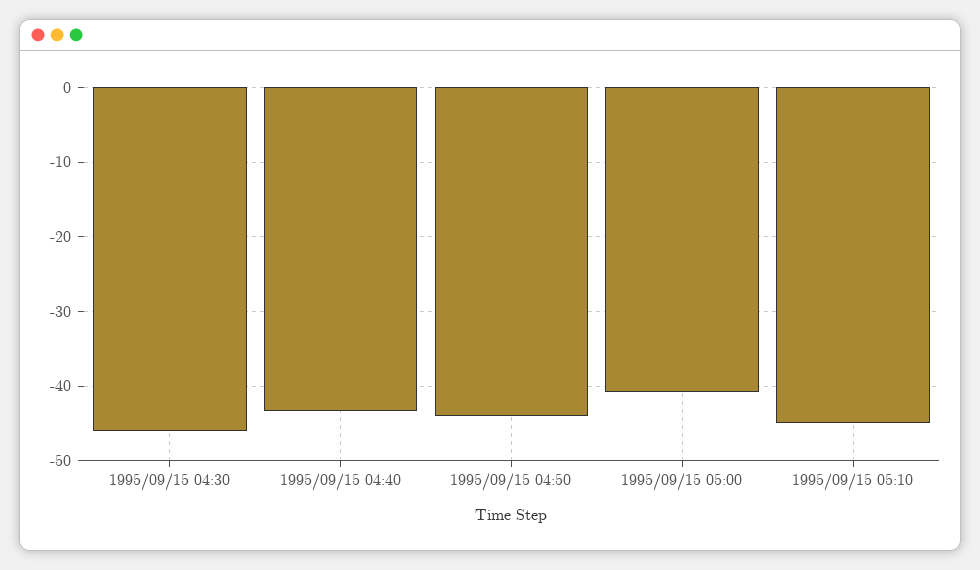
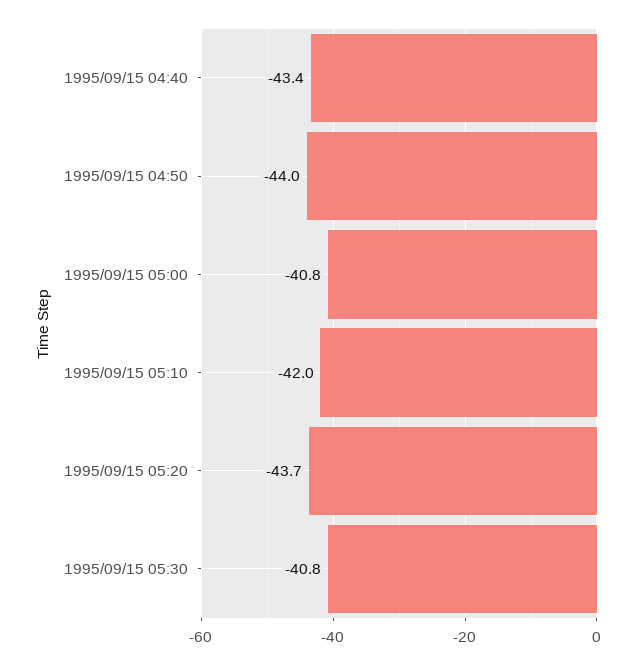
1995/09/15 04:30: -46 -> none
1995/09/15 05:10: -45 -> -42
1995/09/15 05:20: none -> -43.7
1995/09/15 05:30: none -> -40.8

